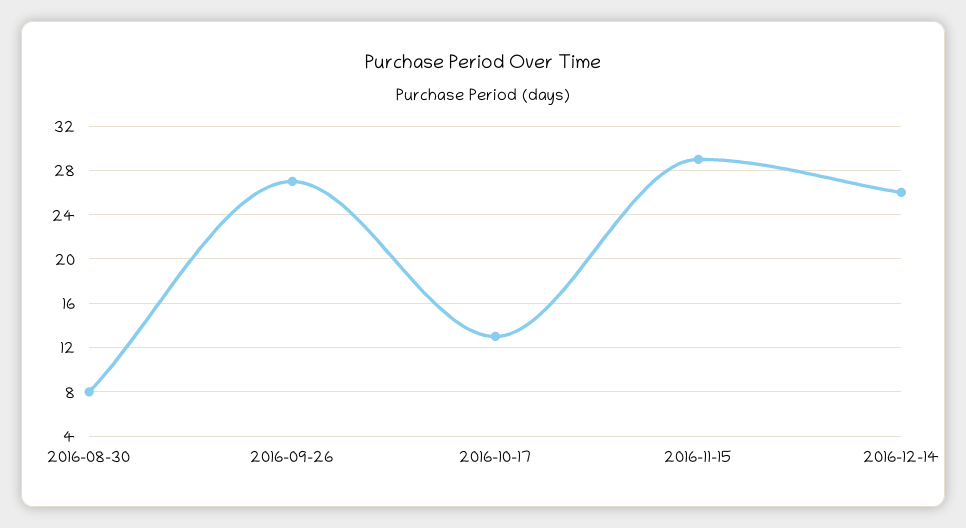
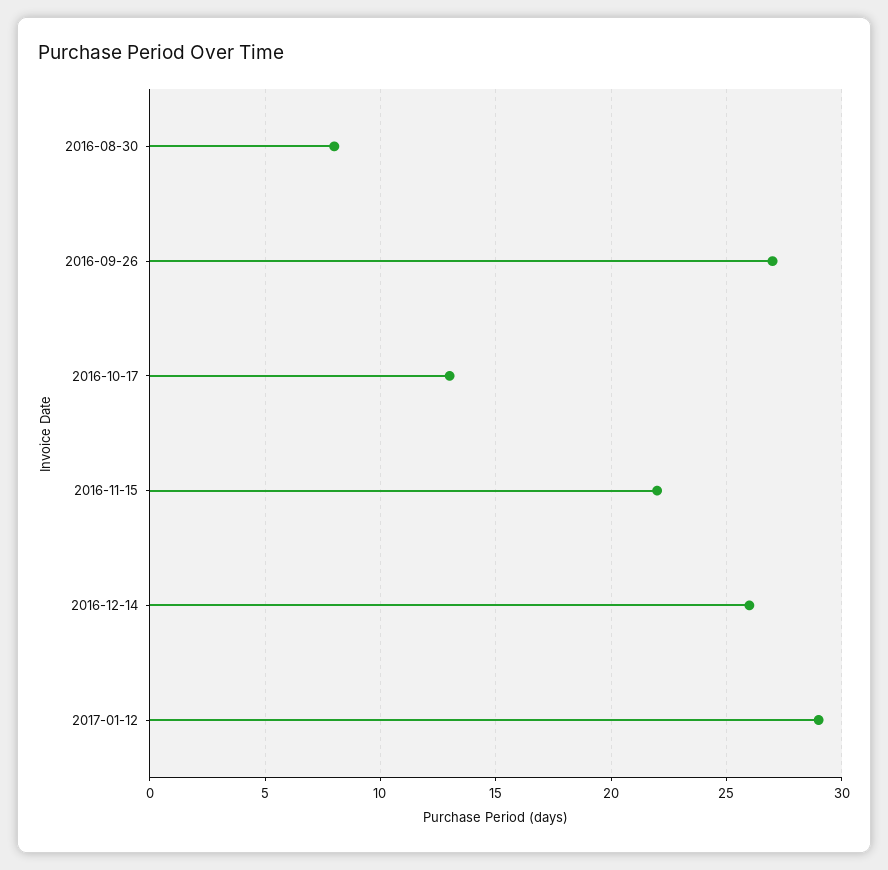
2016-11-15: 29 -> 22
2017-01-12: none -> 29

